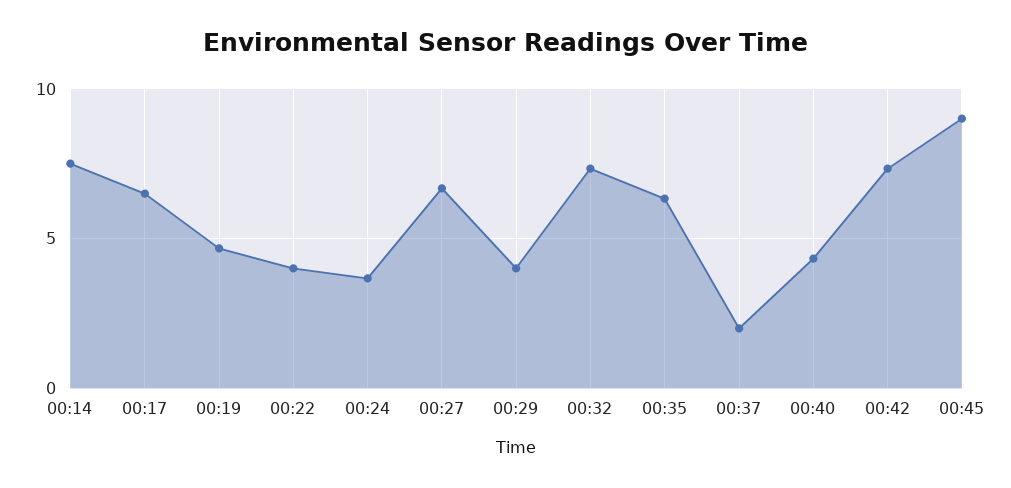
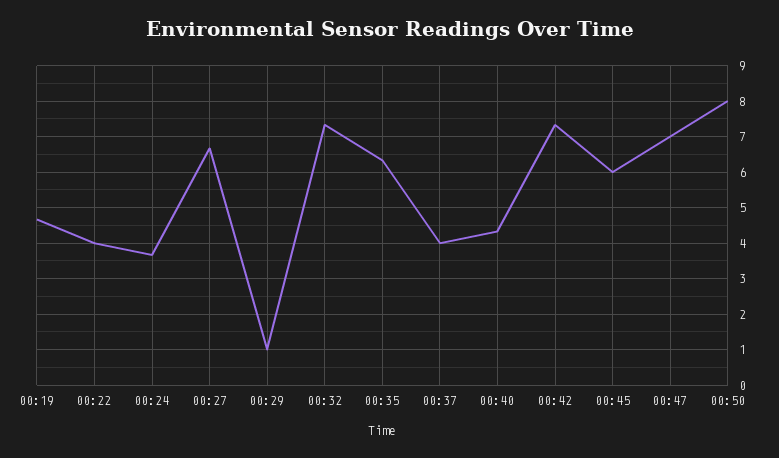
00:14: 7.5 -> none
00:17: 6.5 -> none
00:29: 4 -> 1
00:37: 2 -> 4
00:45: 9 -> 6
00:47: none -> 7
00:50: none -> 8

